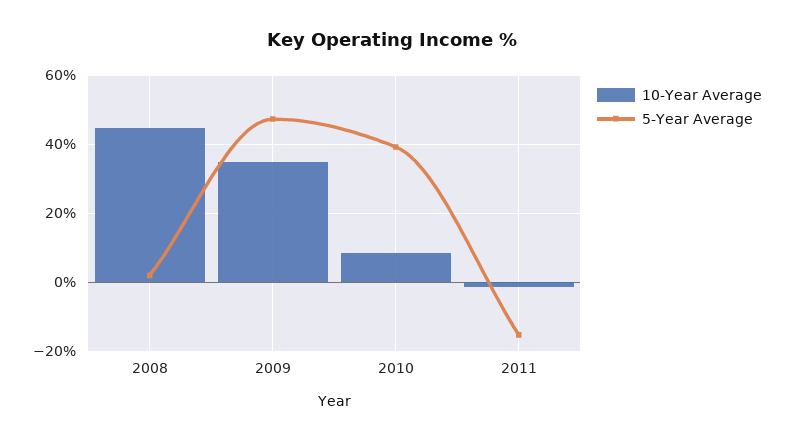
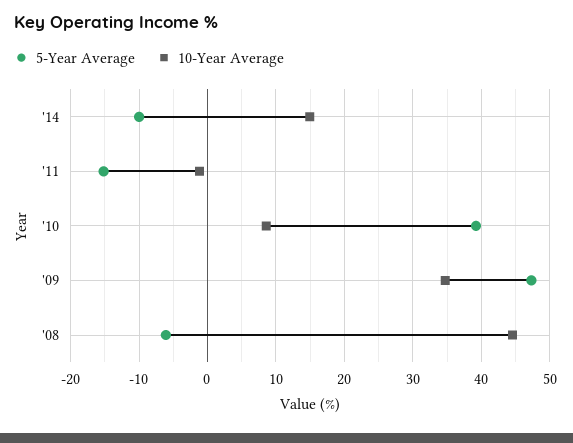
5-Year Average, 2008: 2 -> -6
5-Year Average, '14: none -> -10
10-Year Average, '14: none -> 15

